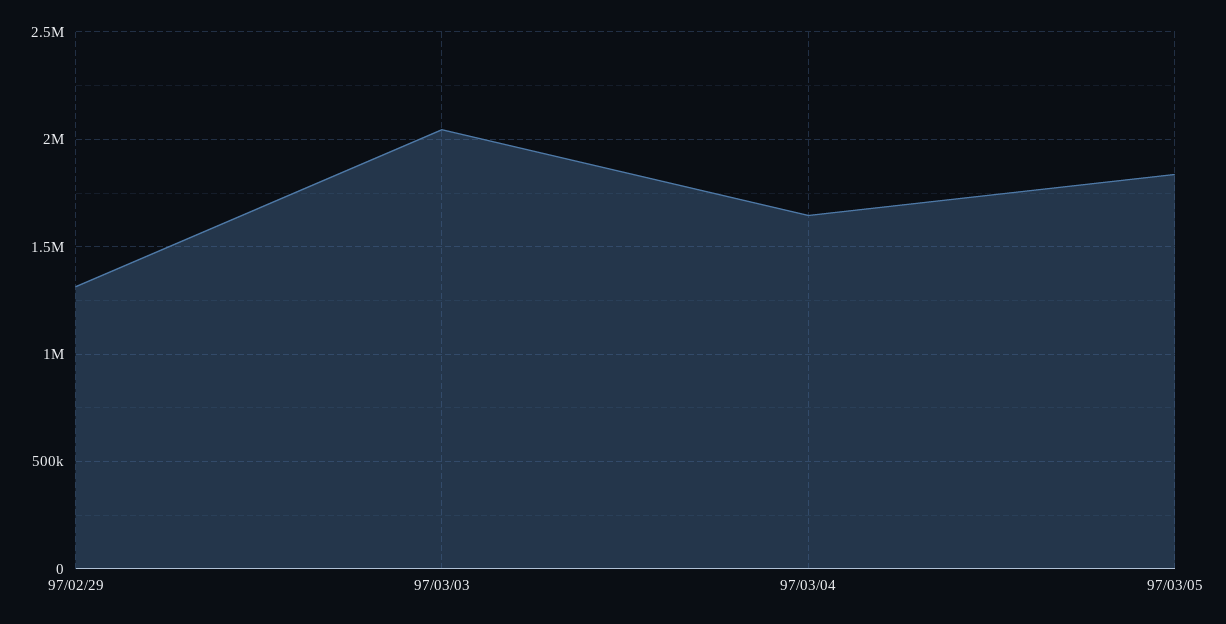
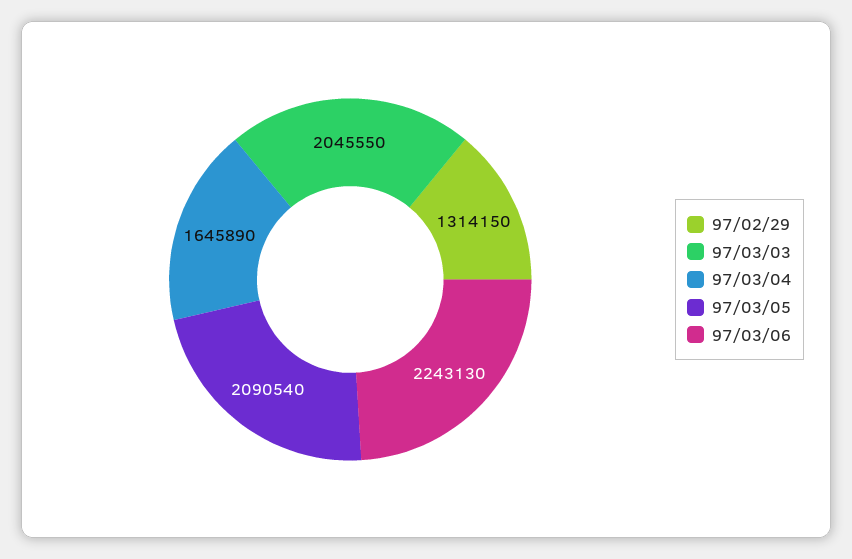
97/03/05: 1850000 -> 2090540
97/03/06: none -> 2243130

